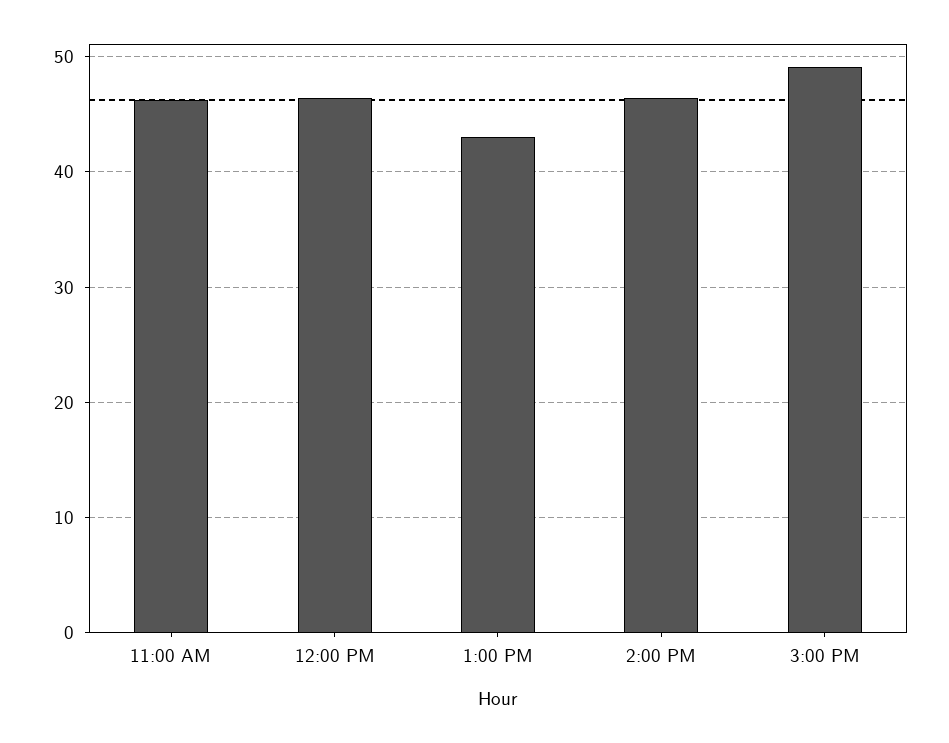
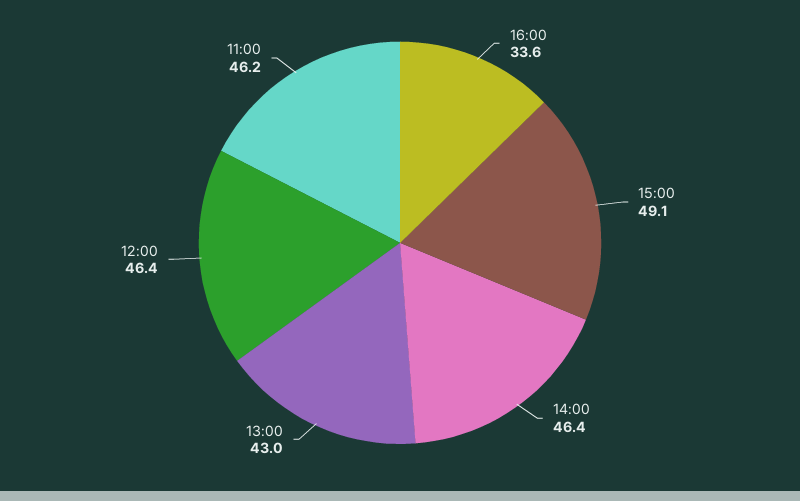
16:00: none -> 33.6

